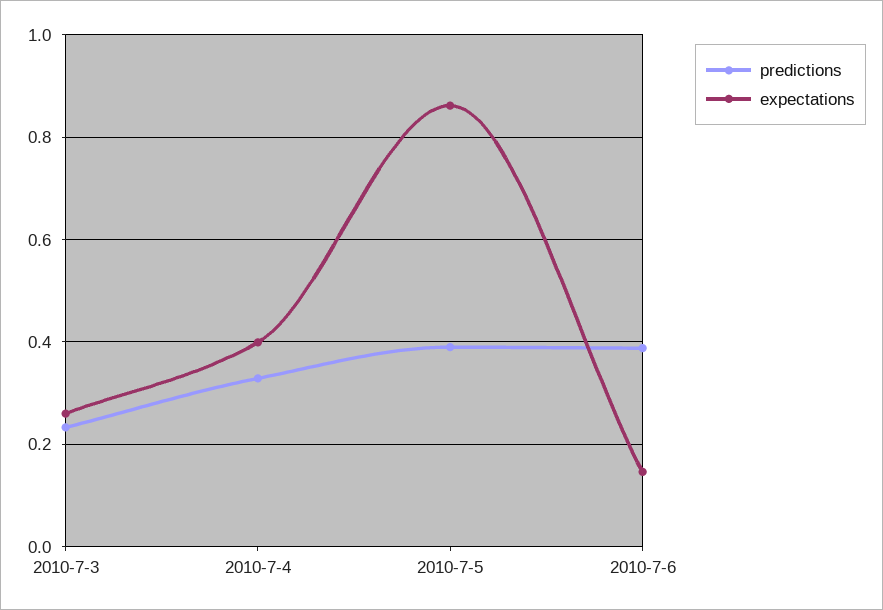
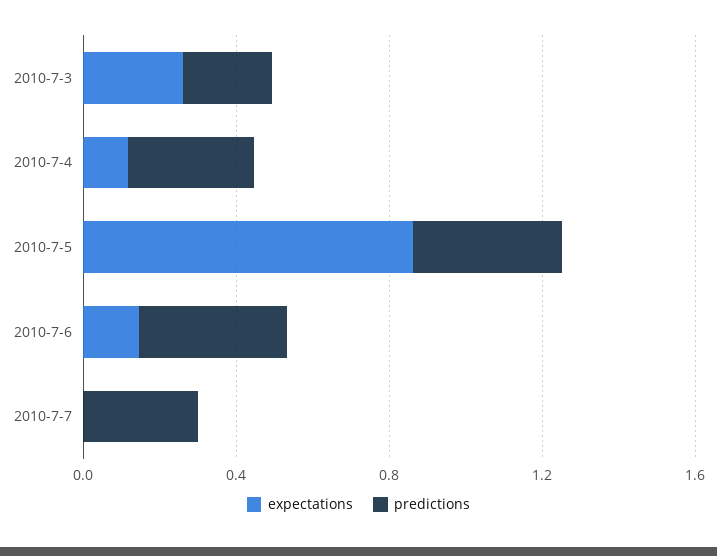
expectations, 2010-7-4: 0.4 -> 0.1
expectations, 2010-7-7: none -> 0
predictions, 2010-7-7: none -> 0.3

